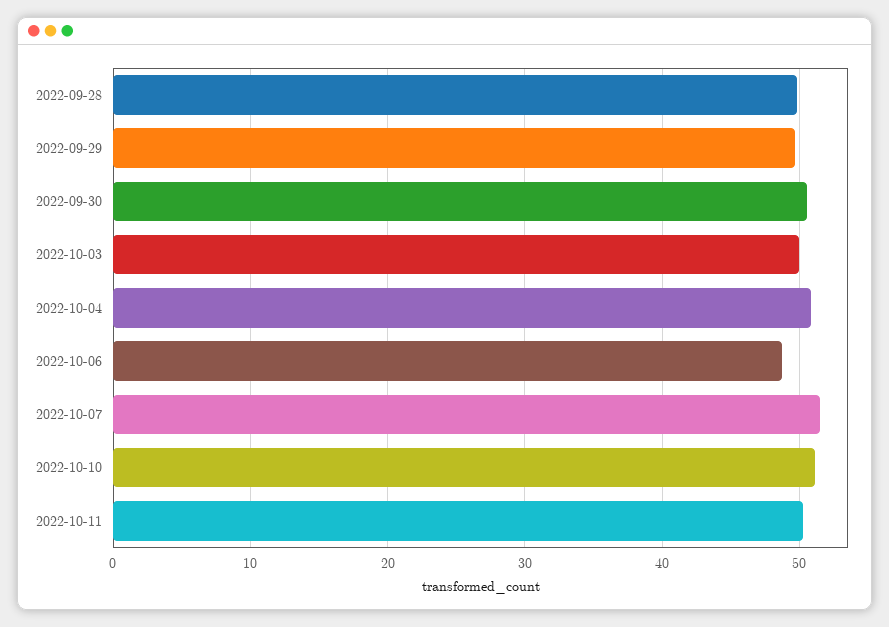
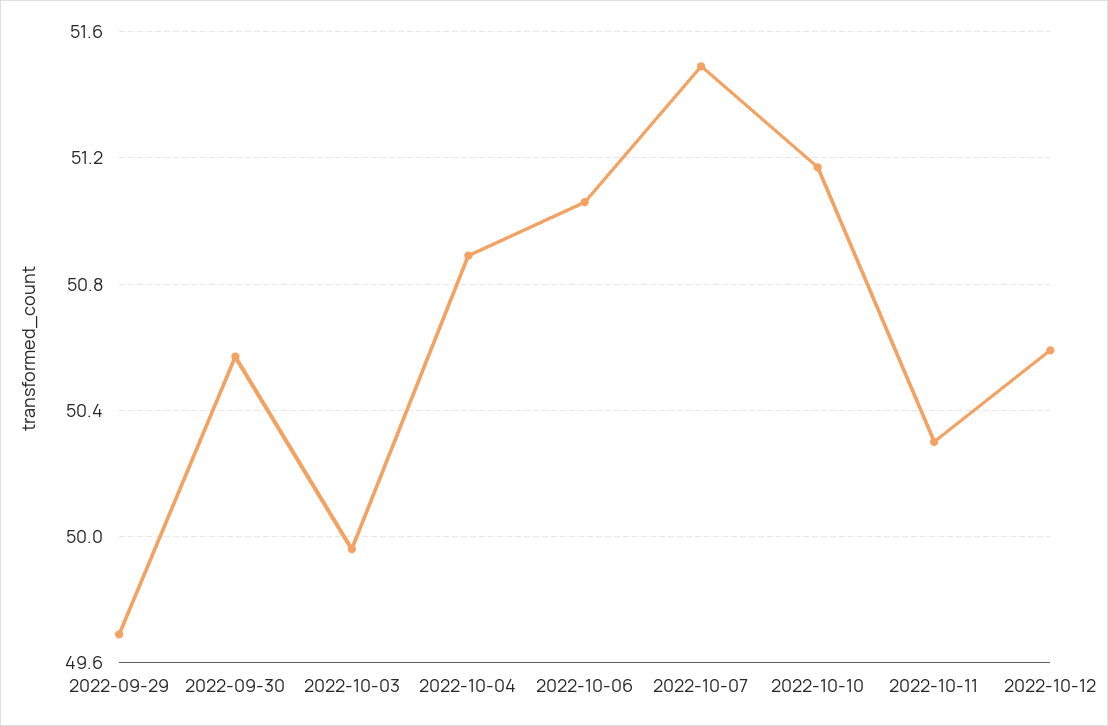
2022-09-28: 50 -> none
2022-10-06: 49 -> 51.05
2022-10-12: none -> 50.6

